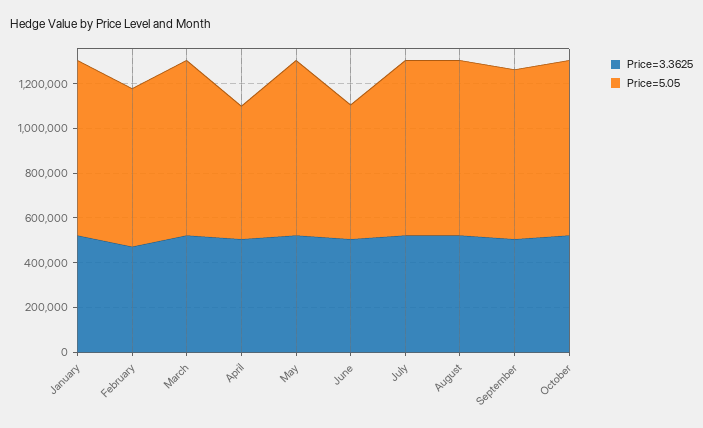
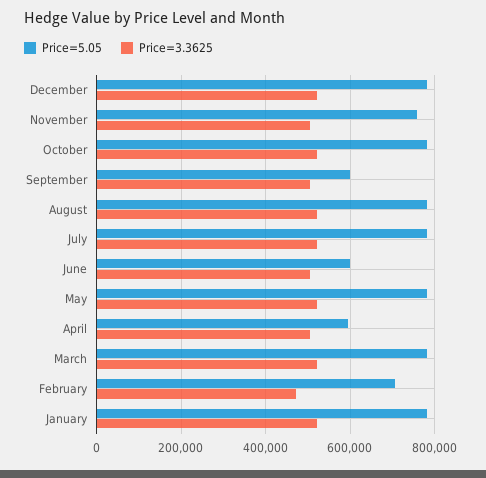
Price=5.05, September: 750000 -> 600000
Price=5.05, December: none -> 780000
Price=3.3625, December: none -> 520000
Price=5.05, November: none -> 760000
Price=3.3625, November: none -> 500000

